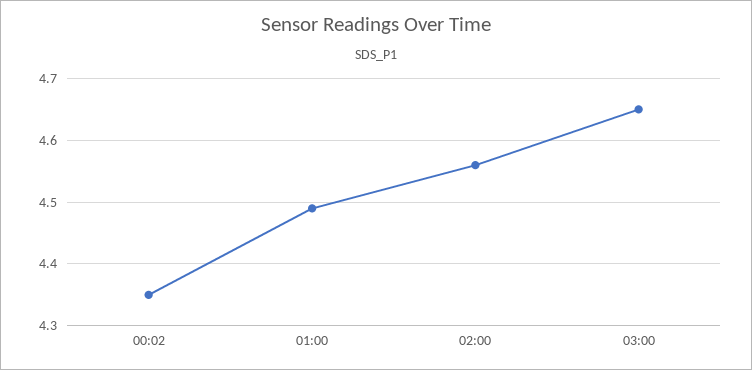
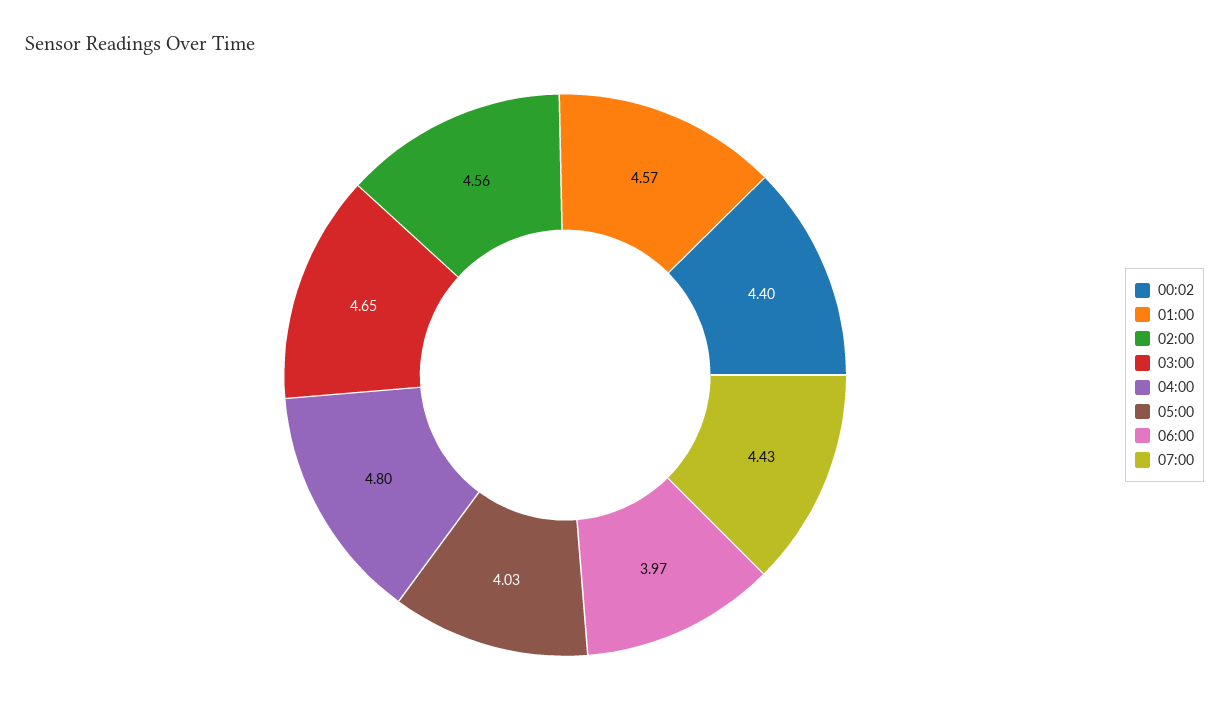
00:02: 4.35 -> 4.4
01:00: 4.49 -> 4.57
04:00: none -> 4.8
05:00: none -> 4.03
06:00: none -> 3.97
07:00: none -> 4.43

